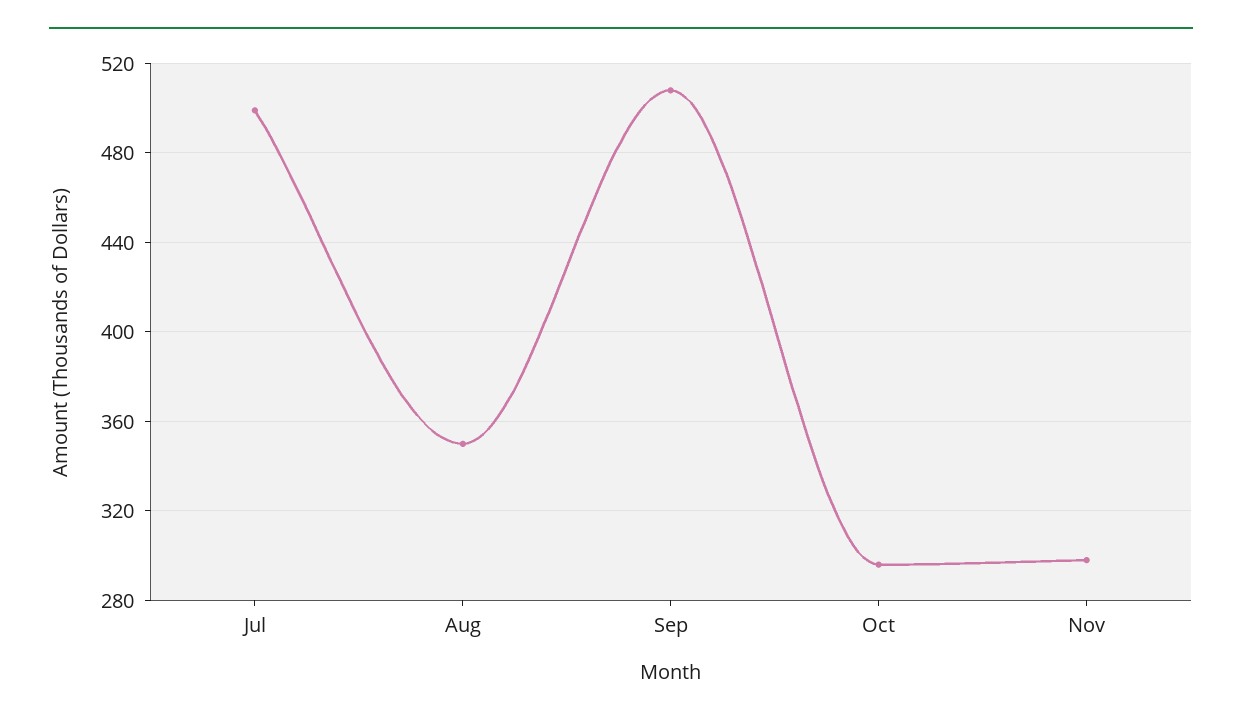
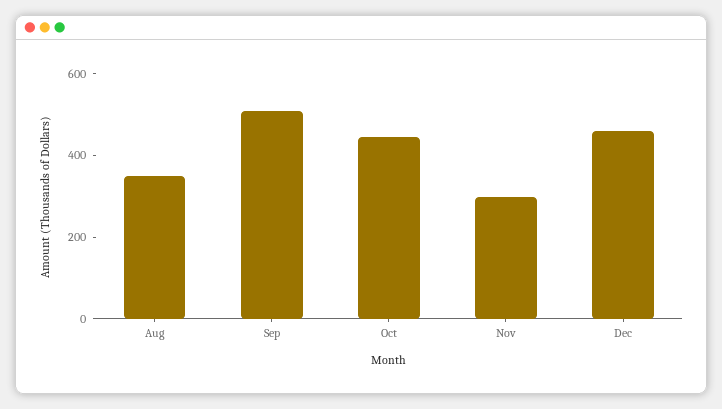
Jul: 500 -> none
Oct: 295 -> 450
Dec: none -> 450

